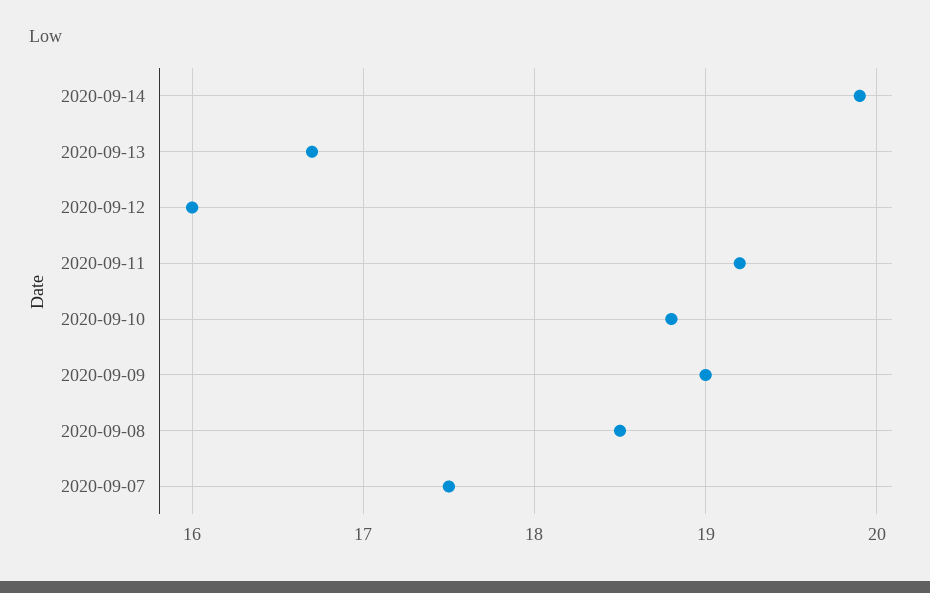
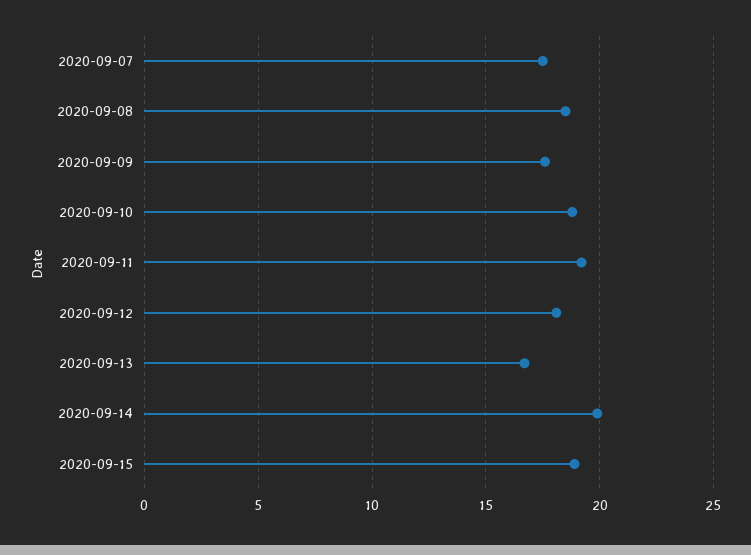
2020-09-12: 16 -> 18
2020-09-09: 19 -> 17.5
2020-09-15: none -> 19

